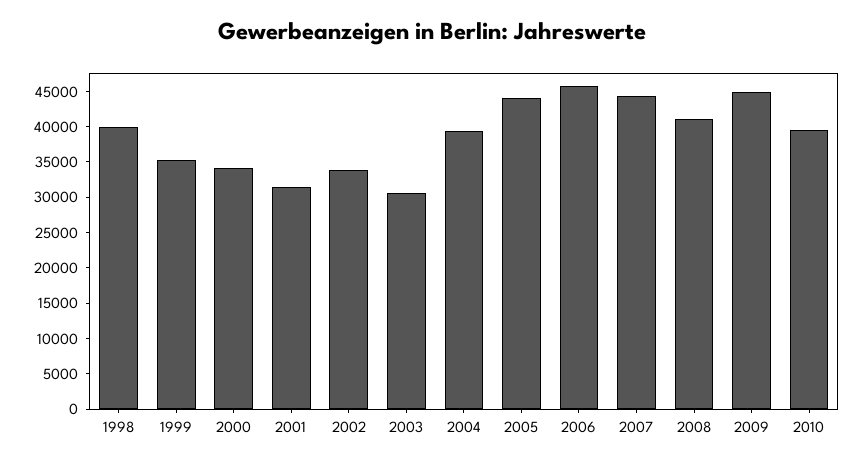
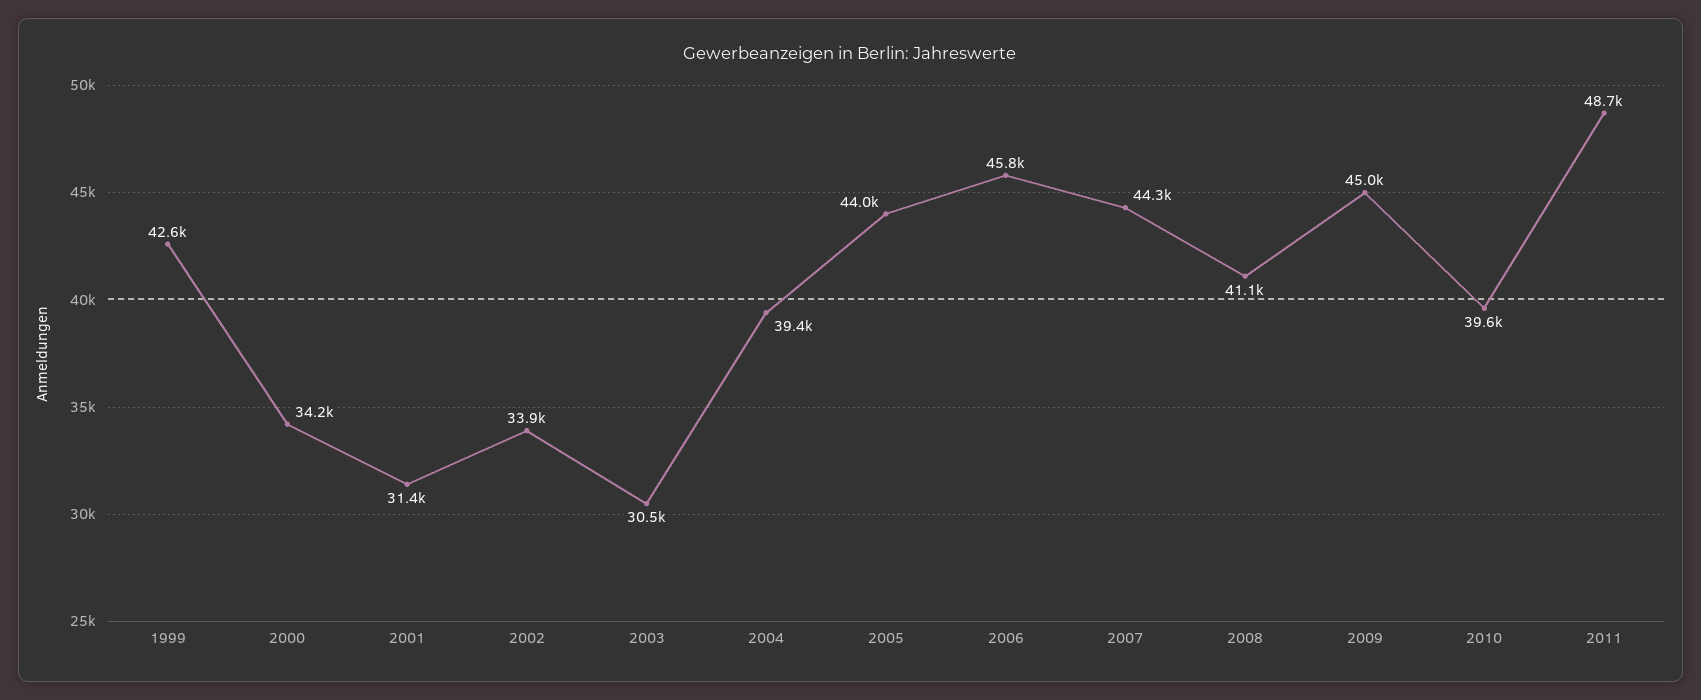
1998: 40000 -> none
1999: 35000 -> 42600
2011: none -> 48700

